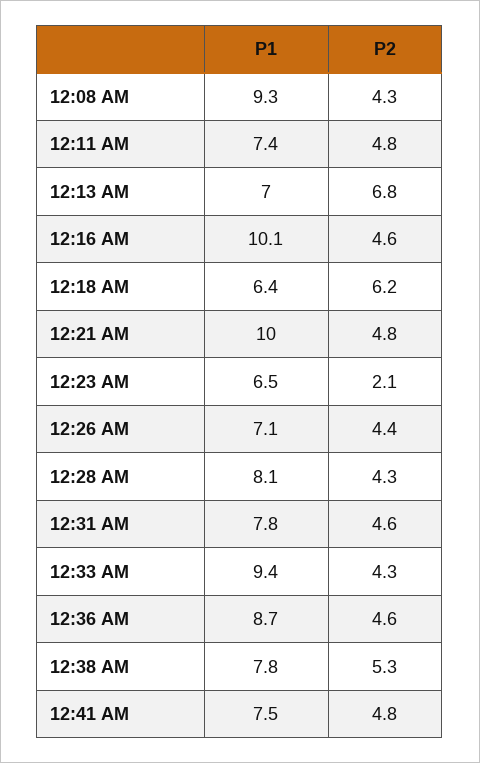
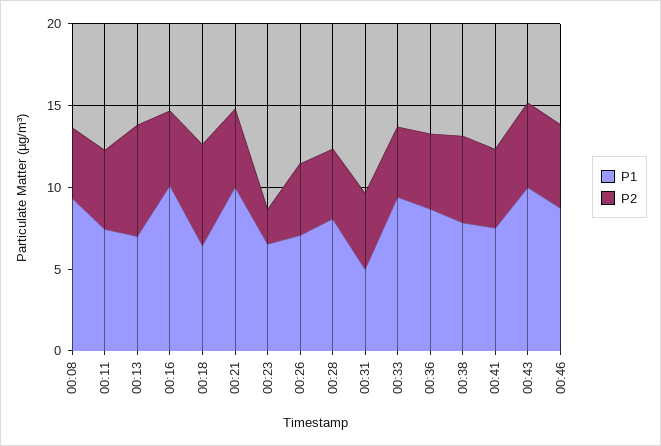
P1, 12:31 AM: 7.8 -> 5
P1, 00:43: none -> 10
P2, 00:43: none -> 5
P1, 00:46: none -> 9
P2, 00:46: none -> 5

